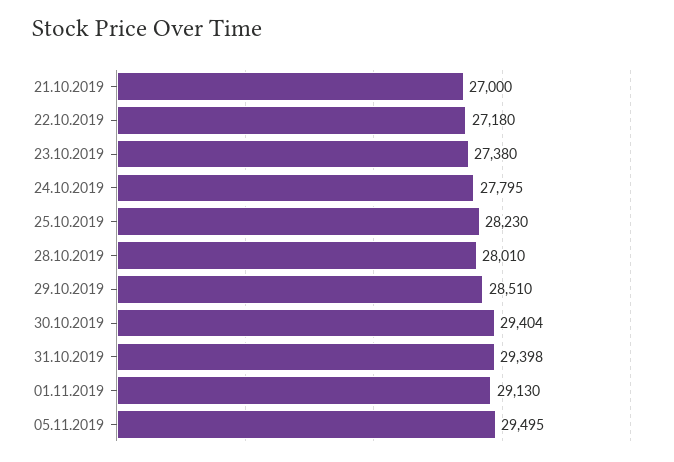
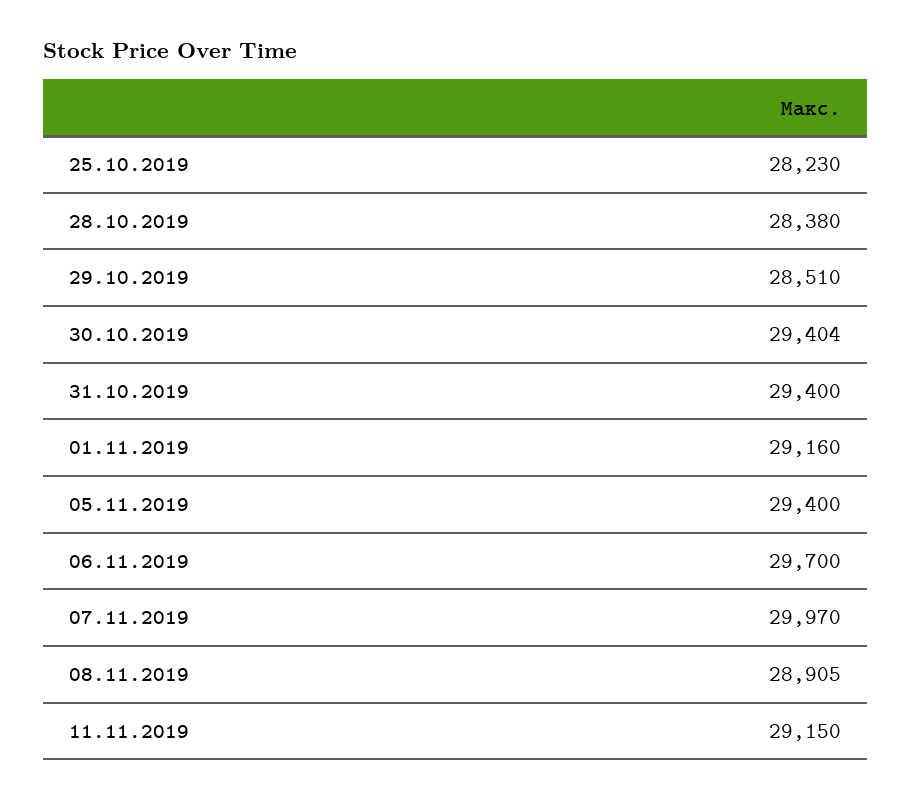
21.10.2019: 27000 -> none
22.10.2019: 27180 -> none
23.10.2019: 27380 -> none
24.10.2019: 27795 -> none
28.10.2019: 28010 -> 28380
31.10.2019: 29398 -> 29400
01.11.2019: 29130 -> 29160
05.11.2019: 29495 -> 29400
06.11.2019: none -> 29700
07.11.2019: none -> 29970
08.11.2019: none -> 28905
11.11.2019: none -> 29150

